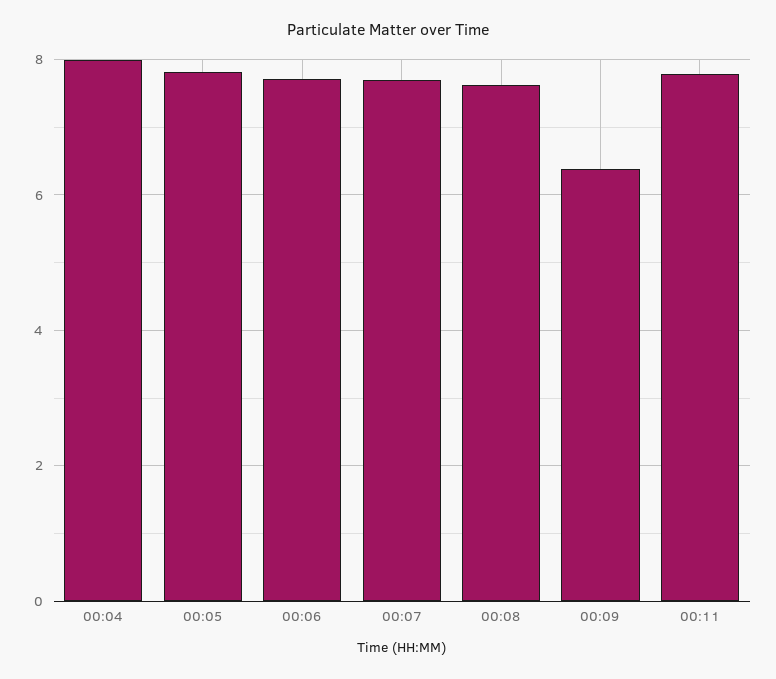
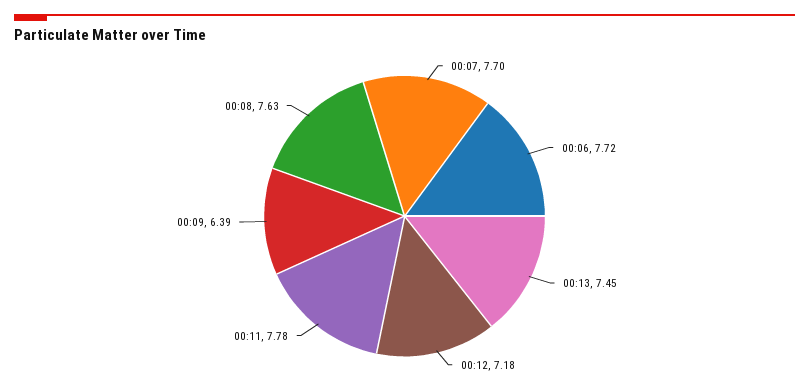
00:04: 8 -> none
00:05: 7.8 -> none
00:13: none -> 7.45
00:12: none -> 7.18

